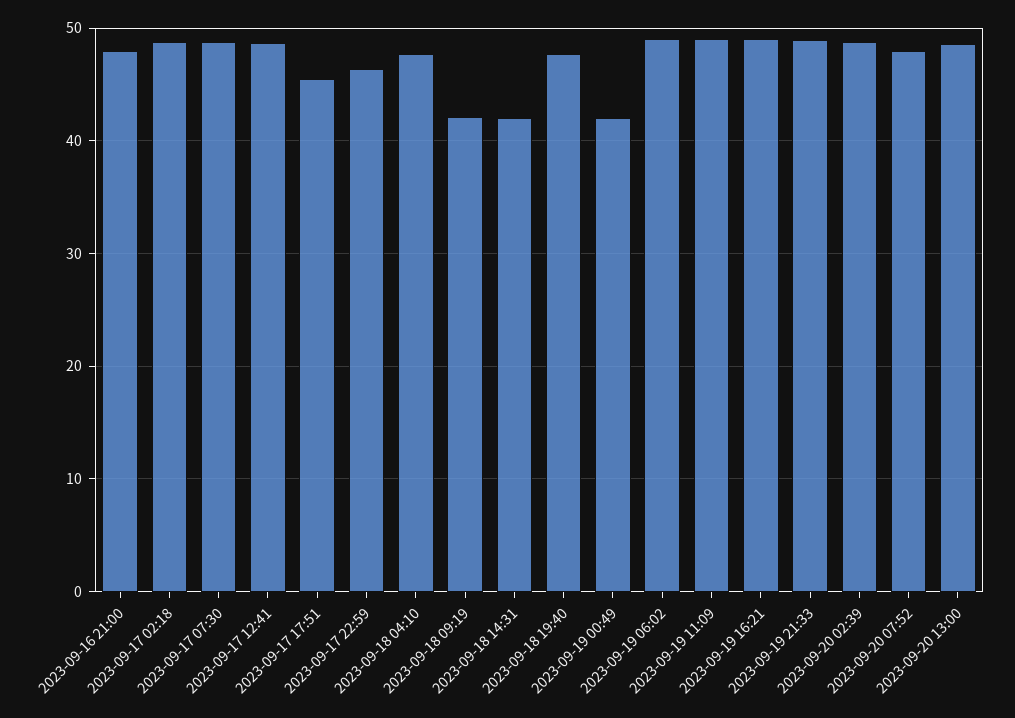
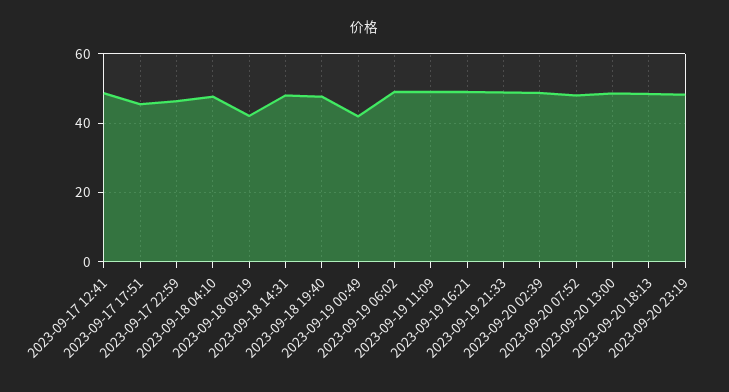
2023-09-16 21:00: 48 -> none
2023-09-17 02:18: 49 -> none
2023-09-17 07:30: 49 -> none
2023-09-18 14:31: 42 -> 48
2023-09-20 18:13: none -> 48
2023-09-20 23:19: none -> 48

